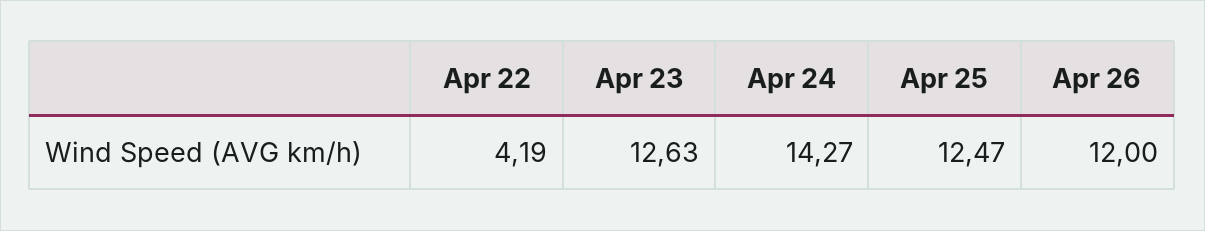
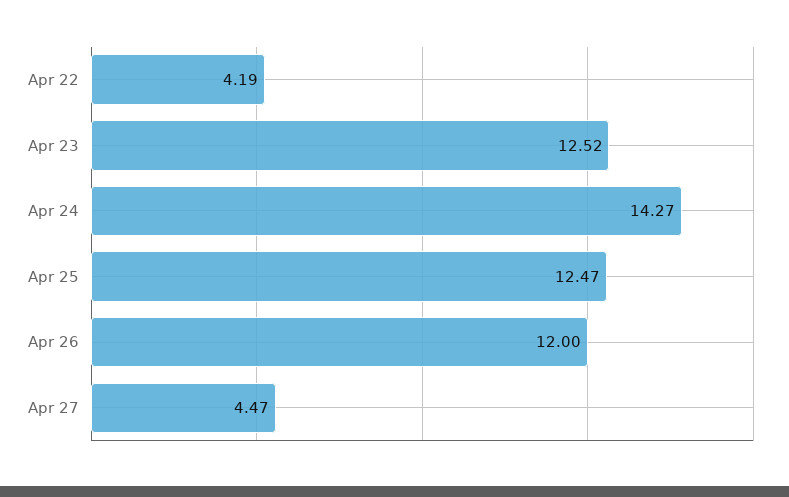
Apr 23: 12.63 -> 12.52
Apr 27: none -> 4.47

